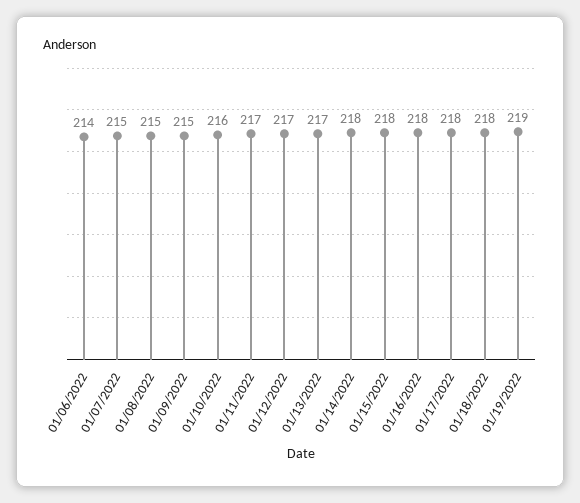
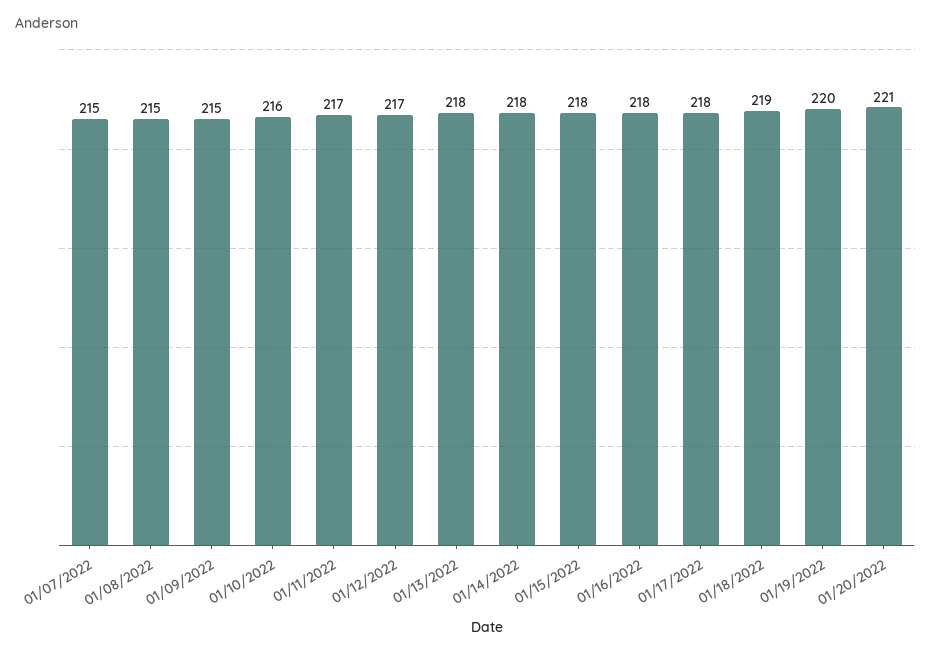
01/06/2022: 214 -> none
01/13/2022: 217 -> 218
01/18/2022: 218 -> 219
01/19/2022: 219 -> 220
01/20/2022: none -> 221

